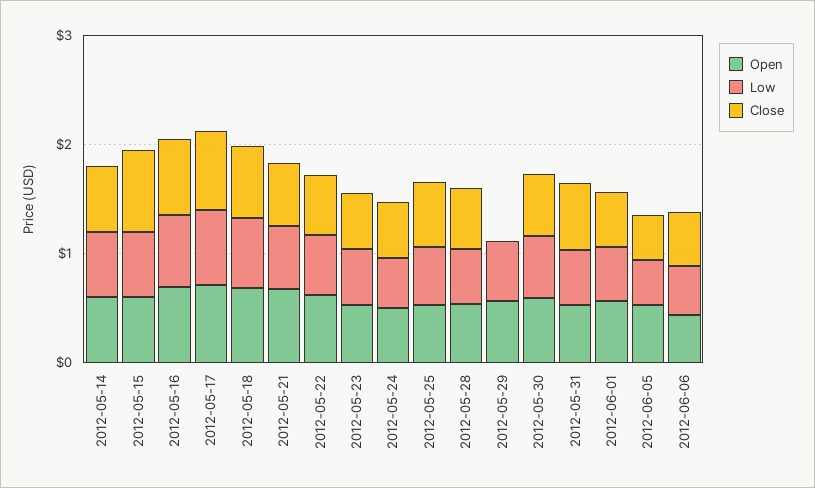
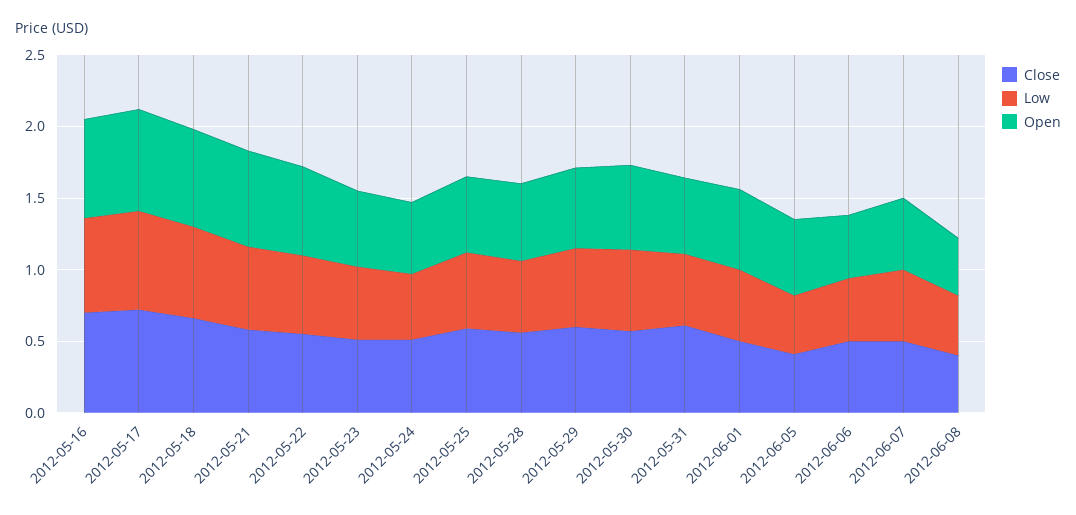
Open, 2012-05-14: 0.6 -> none
Low, 2012-05-14: 0.6 -> none
Close, 2012-05-14: 0.6 -> none
Open, 2012-05-15: 0.6 -> none
Low, 2012-05-15: 0.6 -> none
Close, 2012-05-15: 0.8 -> none
Close, 2012-05-29: 0 -> 0.6
Close, 2012-06-07: none -> 0.5
Low, 2012-06-07: none -> 0.5
Open, 2012-06-07: none -> 0.5
Close, 2012-06-08: none -> 0.4
Low, 2012-06-08: none -> 0.4
Open, 2012-06-08: none -> 0.4

